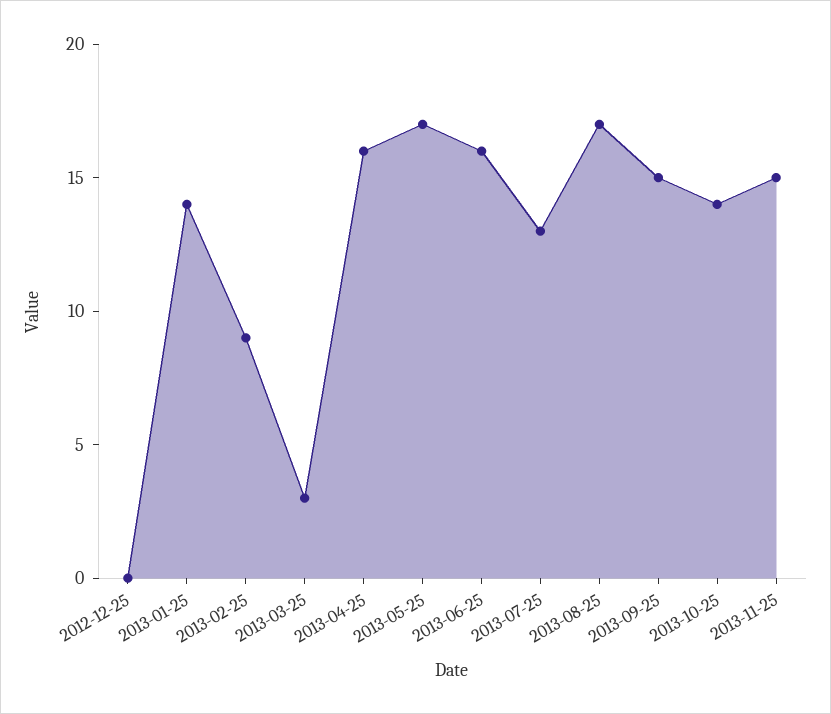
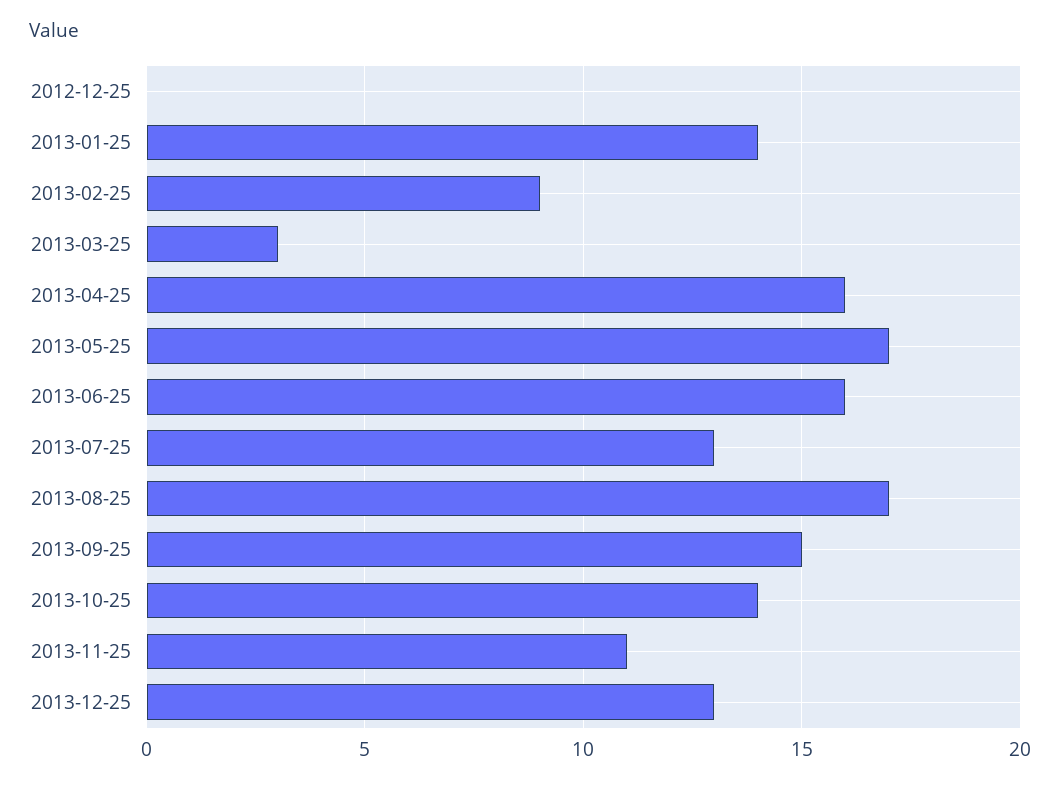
2013-11-25: 15 -> 11
2013-12-25: none -> 13

